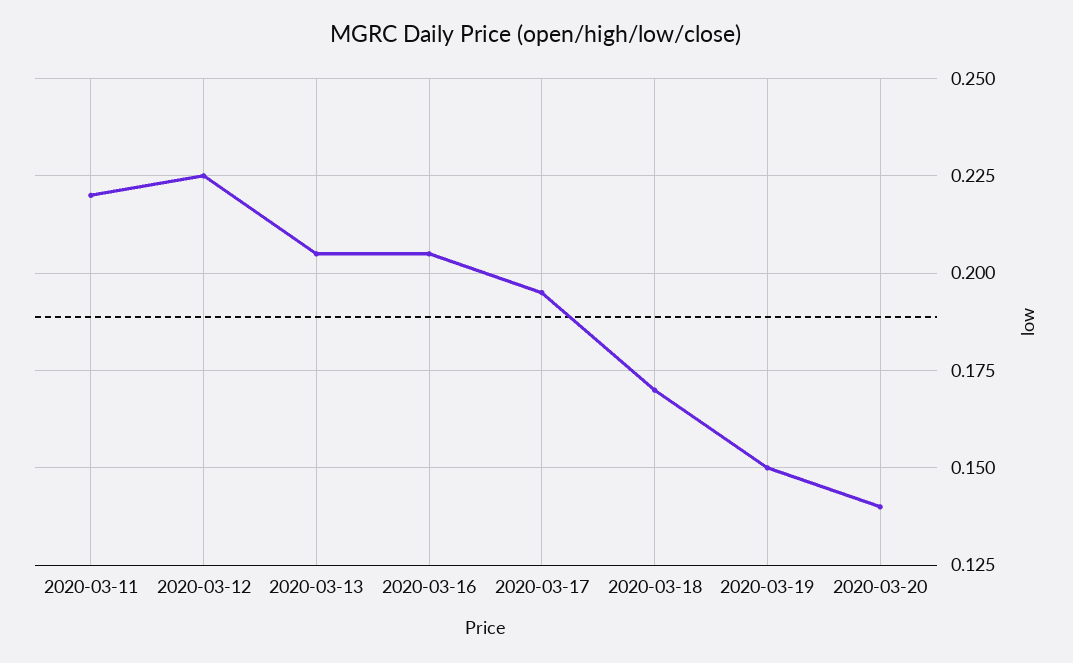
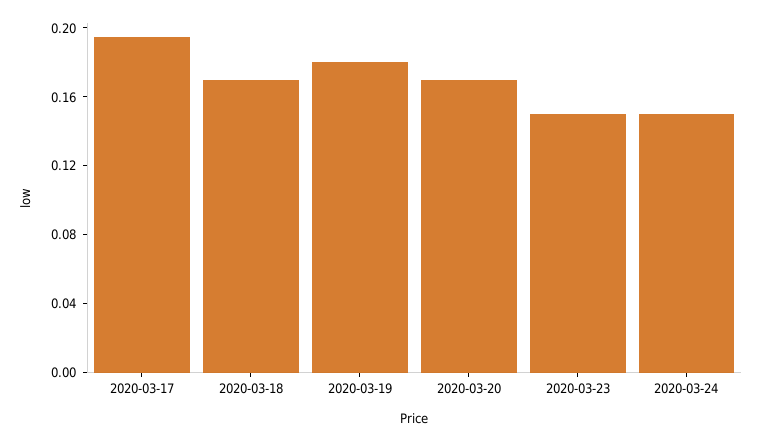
2020-03-11: 0.22 -> none
2020-03-12: 0.225 -> none
2020-03-13: 0.205 -> none
2020-03-16: 0.205 -> none
2020-03-19: 0.15 -> 0.18
2020-03-20: 0.14 -> 0.17
2020-03-23: none -> 0.15
2020-03-24: none -> 0.15

